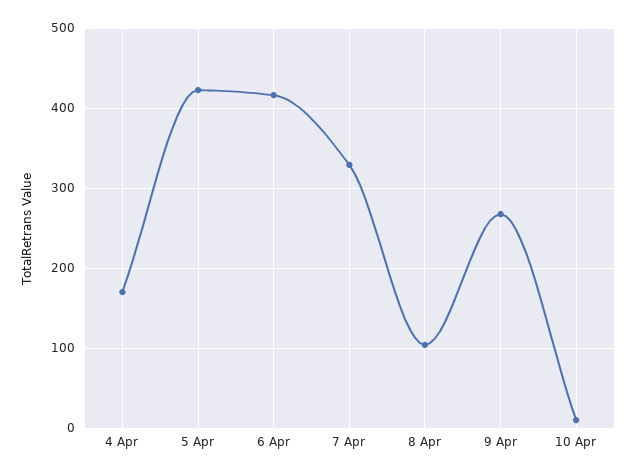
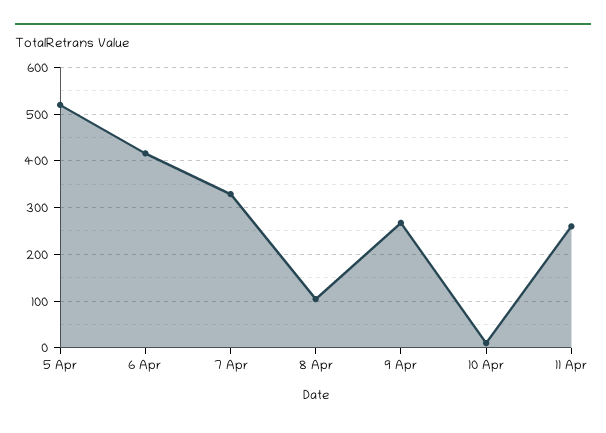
4 Apr: 170 -> none
5 Apr: 420 -> 520
11 Apr: none -> 260

